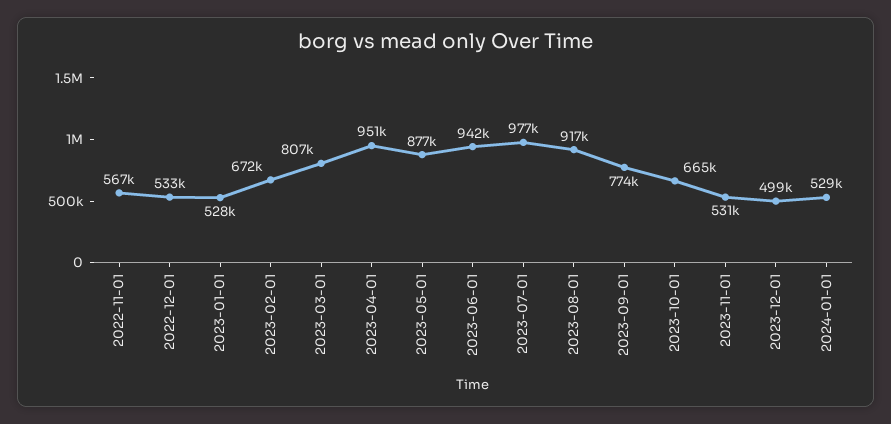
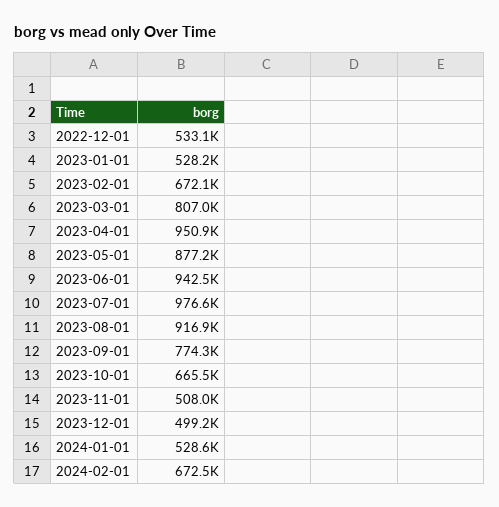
2022-11-01: 567000 -> none
2023-11-01: 531000 -> 508000
2024-02-01: none -> 672500

